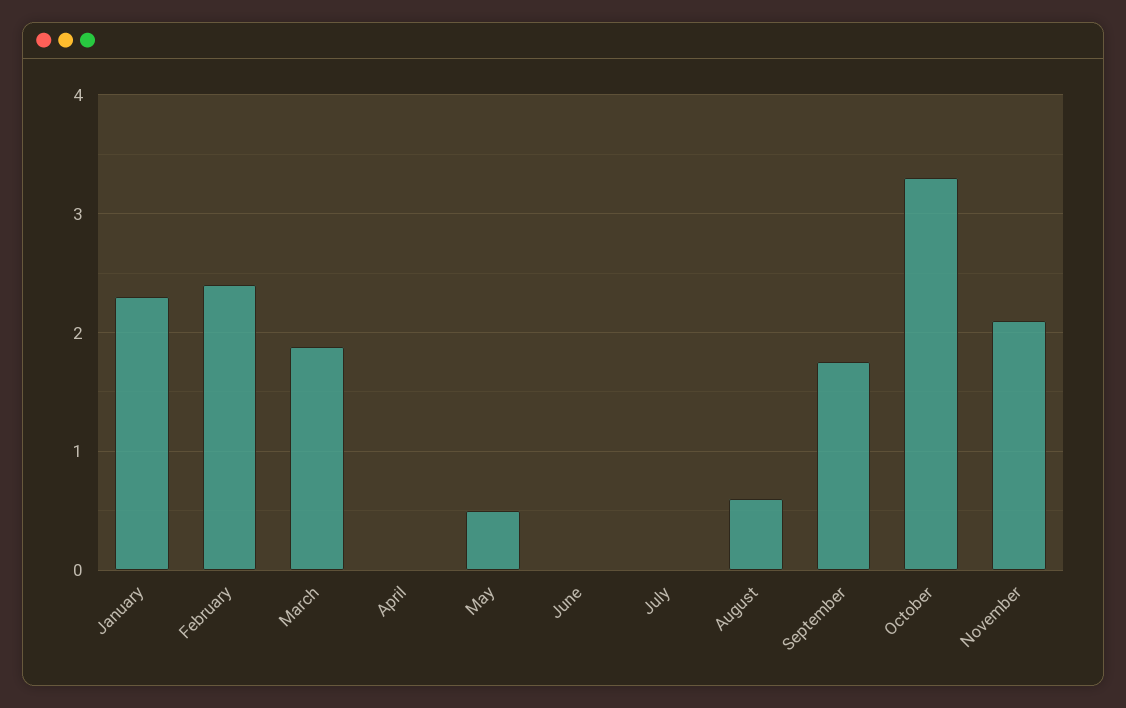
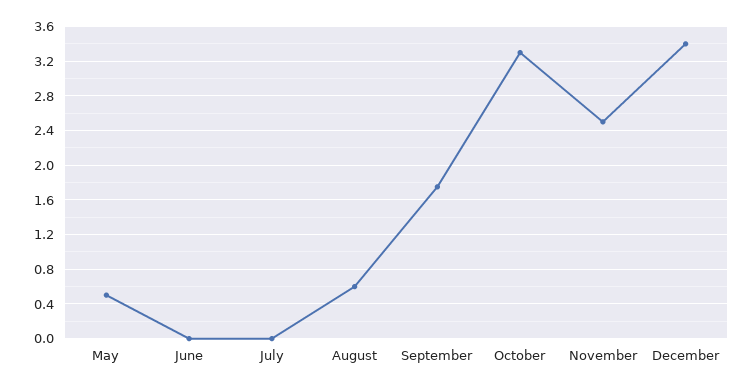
January: 2.3 -> none
February: 2.4 -> none
March: 1.9 -> none
April: 0 -> none
November: 2.1 -> 2.5
December: none -> 3.4

